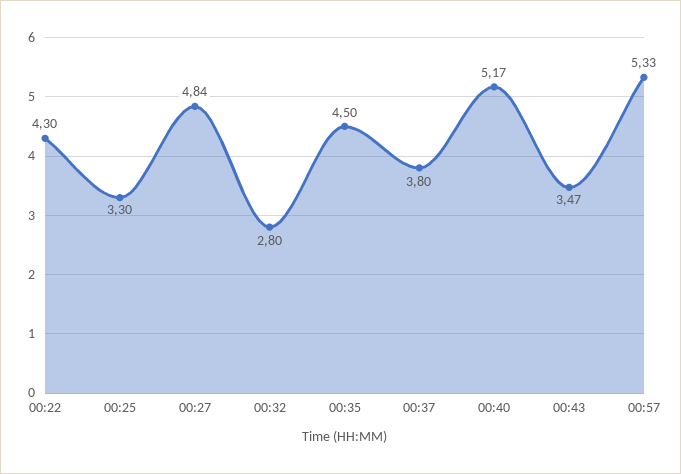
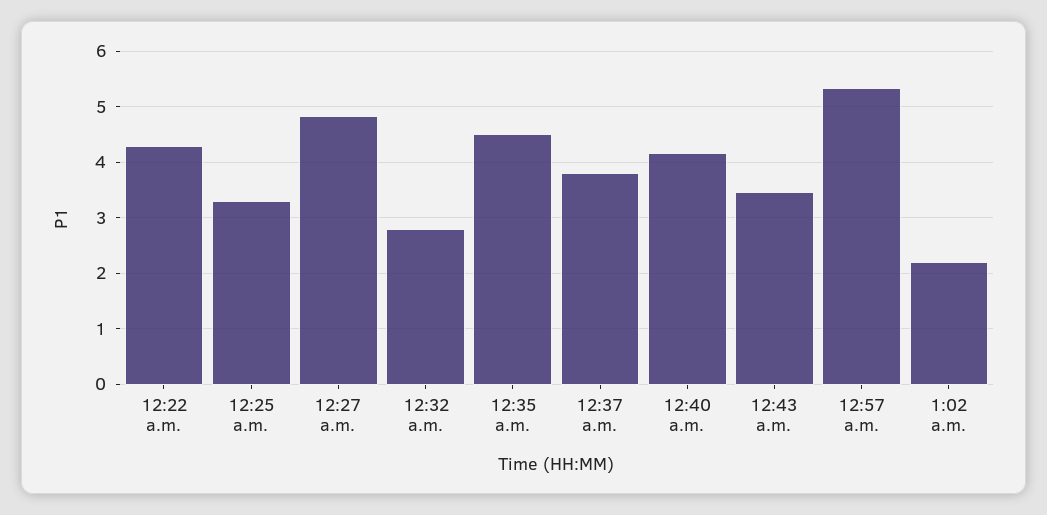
00:40: 5.17 -> 4.2
1:02 a.m.: none -> 2.2

